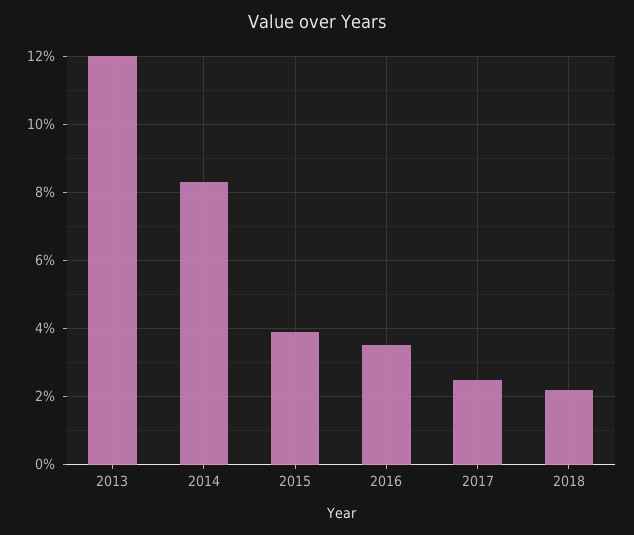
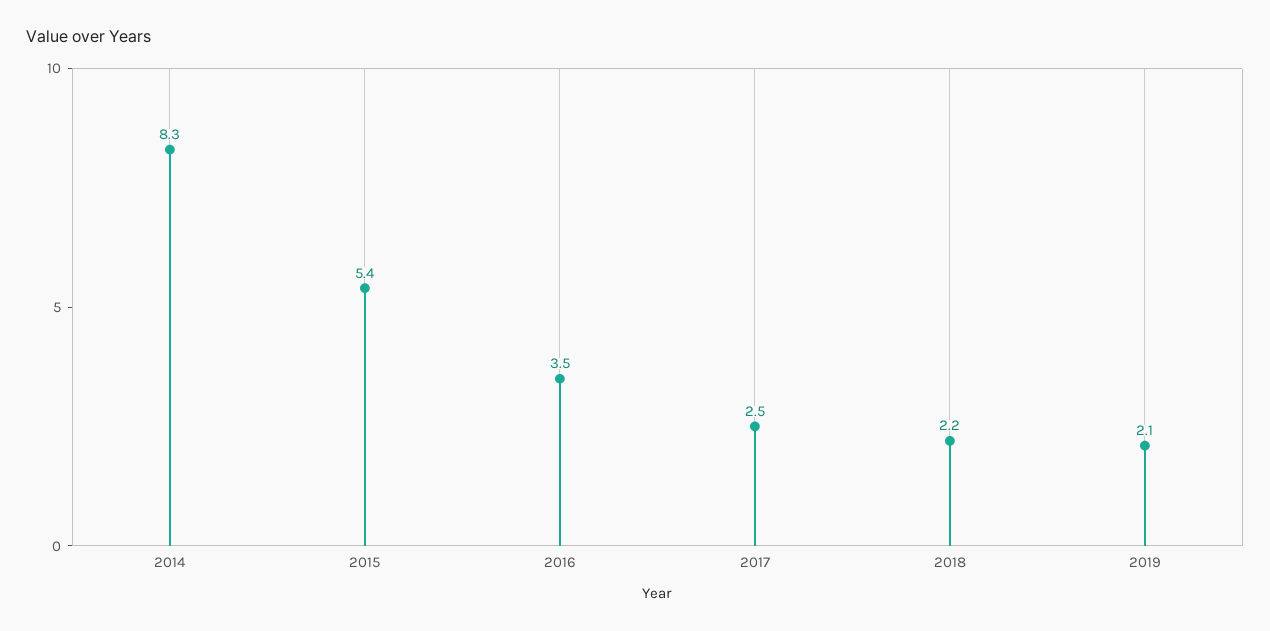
2013: 12 -> none
2015: 4 -> 5.4
2019: none -> 2.1

